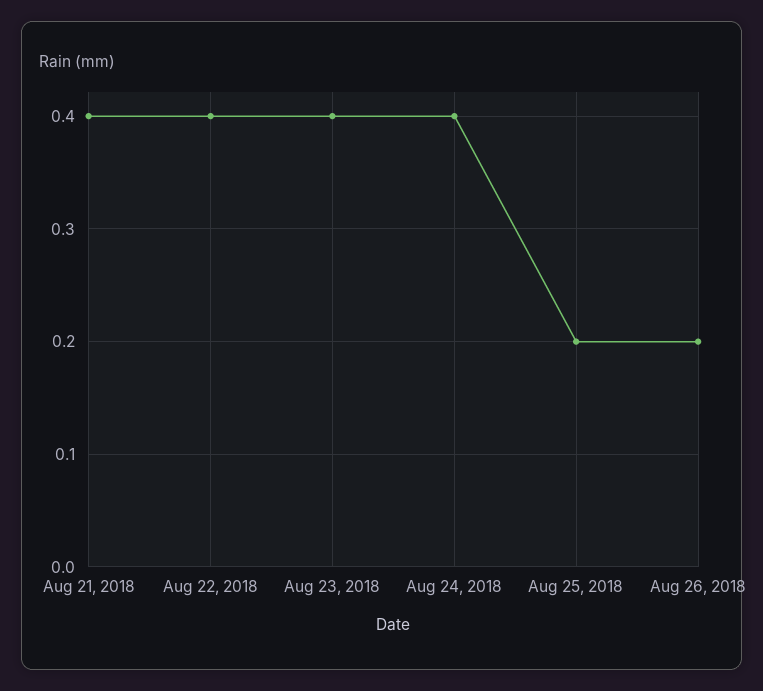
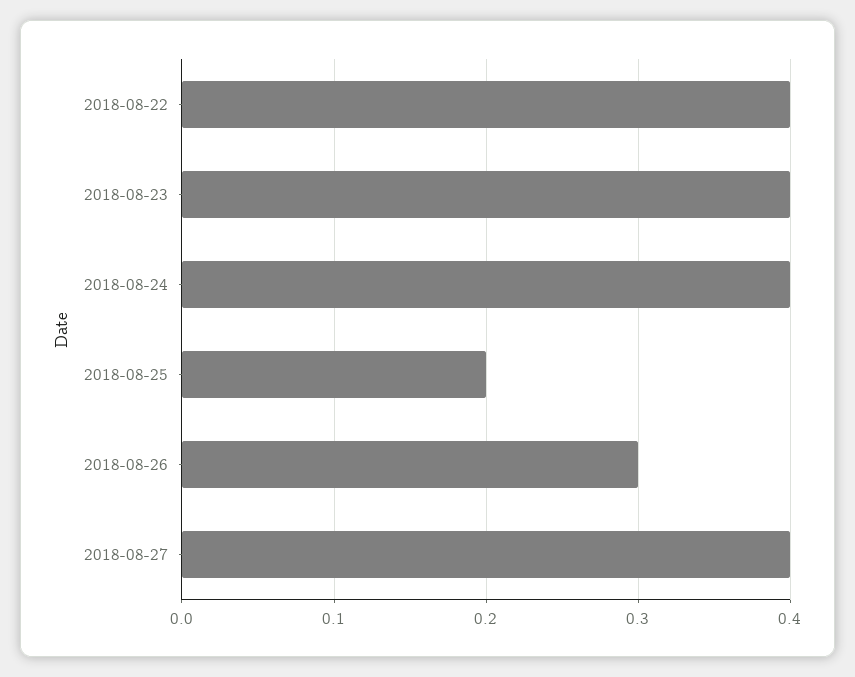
Aug 21, 2018: 0.4 -> none
Aug 26, 2018: 0.2 -> 0.3
2018-08-27: none -> 0.4

